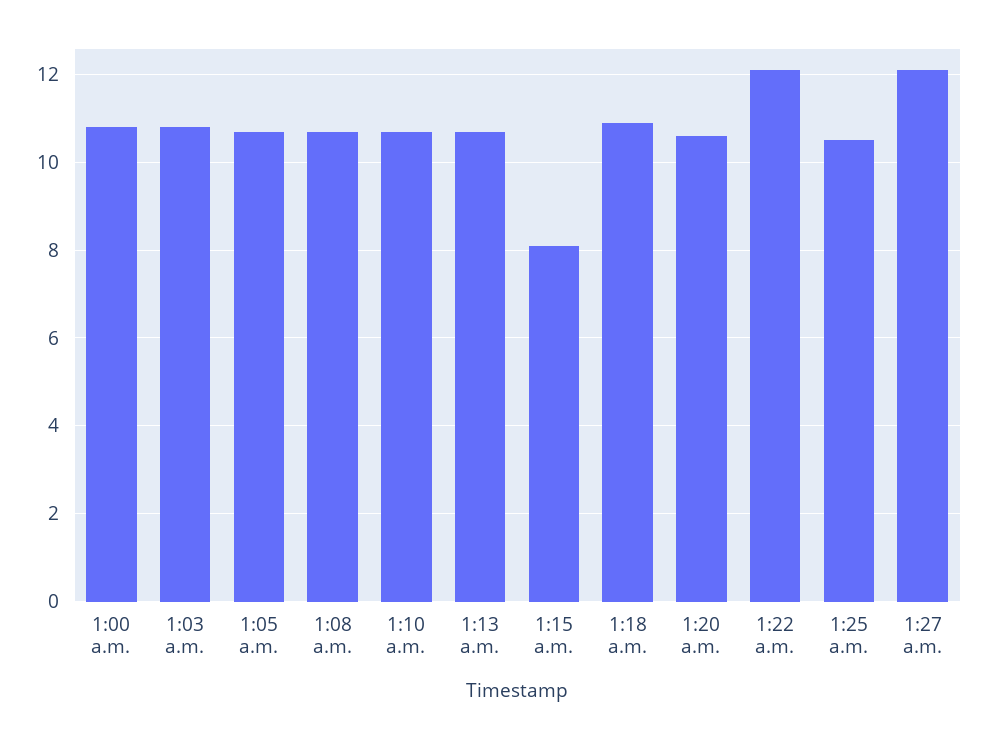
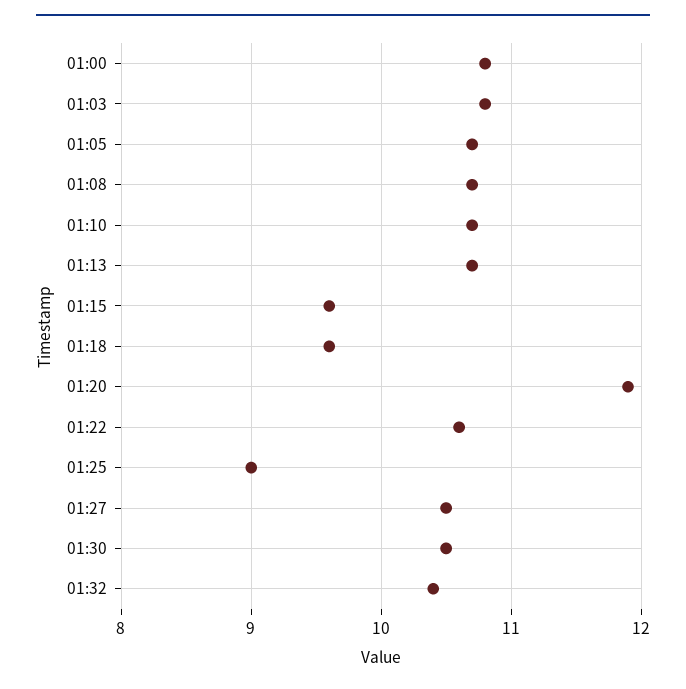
1:15 a.m.: 8 -> 9.6
1:18 a.m.: 11 -> 9.6
1:20 a.m.: 10.5 -> 11.9
1:22 a.m.: 12 -> 10.6
1:25 a.m.: 10.5 -> 9
1:27 a.m.: 12 -> 10.5
01:30: none -> 10.5
01:32: none -> 10.4

